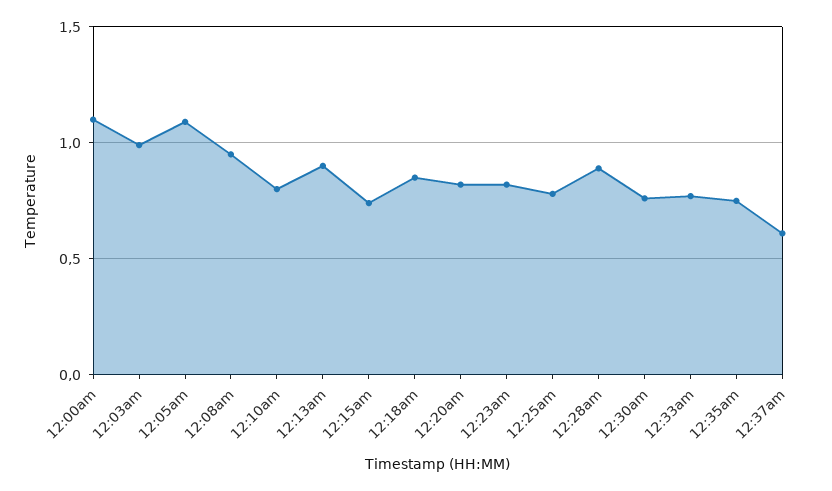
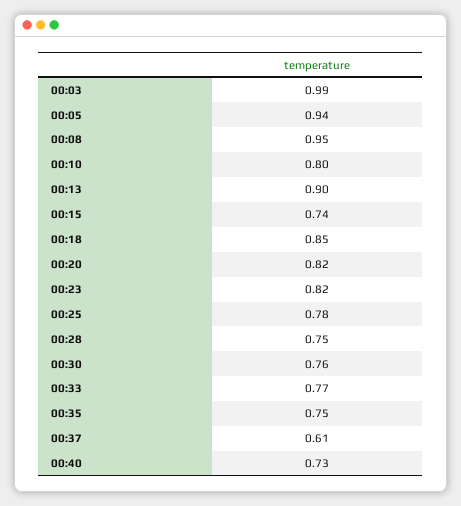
12:00am: 1.1 -> none
12:05am: 1.1 -> 0.94
12:28am: 0.9 -> 0.75
00:40: none -> 0.73

